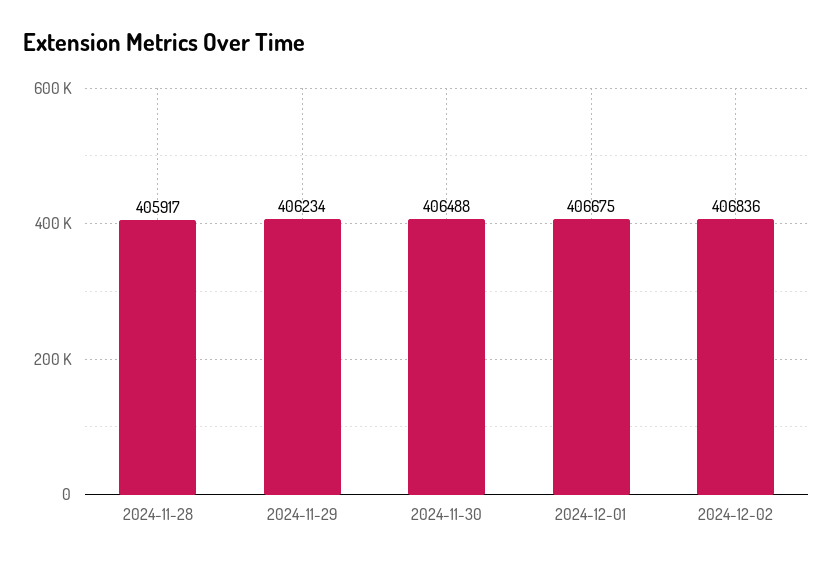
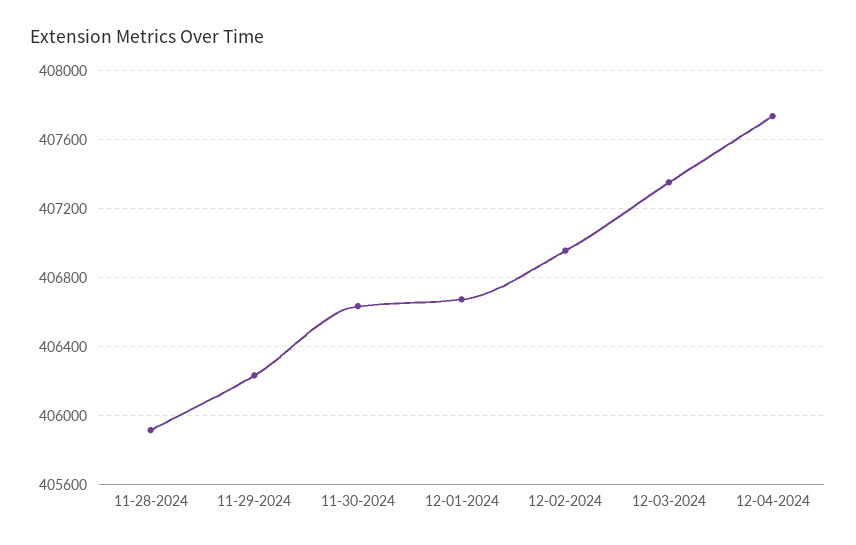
2024-11-30: 406488 -> 406650
2024-12-02: 406836 -> 406950
12-03-2024: none -> 407350
12-04-2024: none -> 407750

